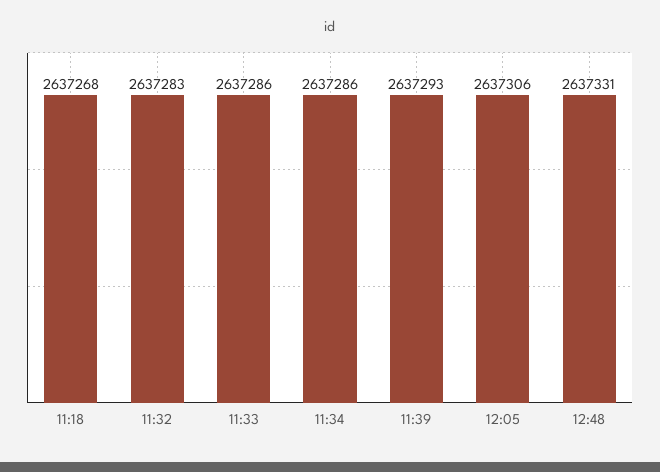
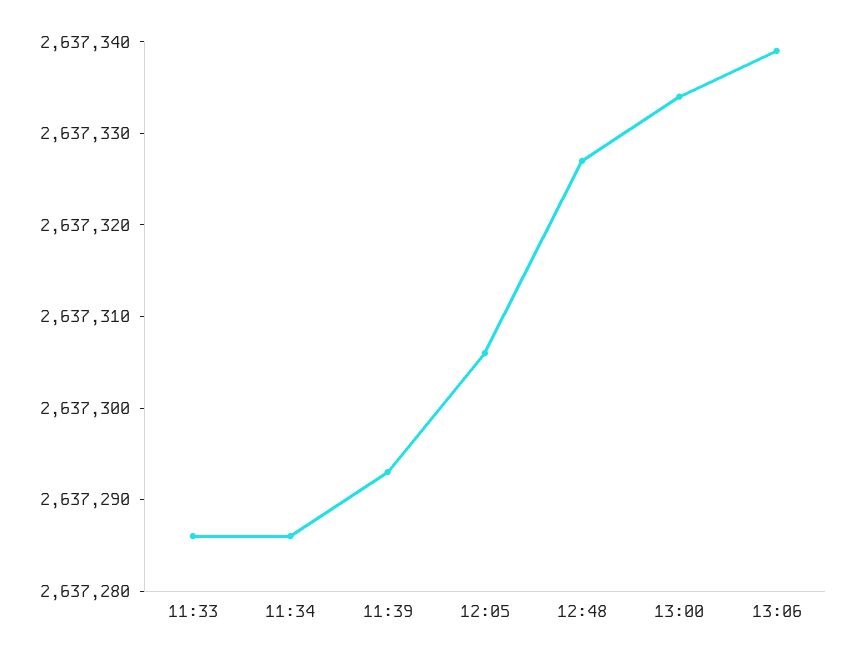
11:18: 2637268 -> none
11:32: 2637283 -> none
12:48: 2637331 -> 2637327
13:00: none -> 2637334
13:06: none -> 2637339

